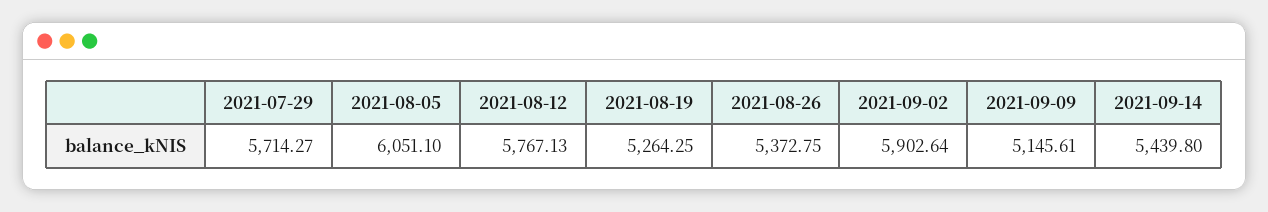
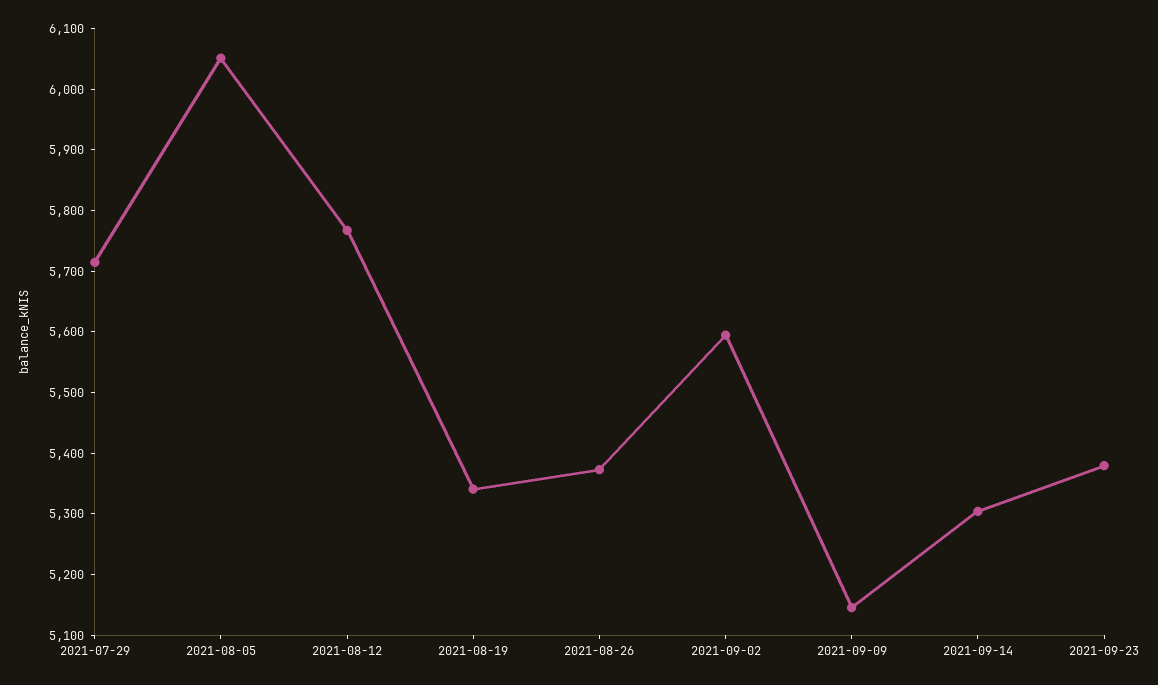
2021-08-19: 5264.25 -> 5340
2021-09-02: 5902.64 -> 5600
2021-09-14: 5439.8 -> 5300
2021-09-23: none -> 5380

